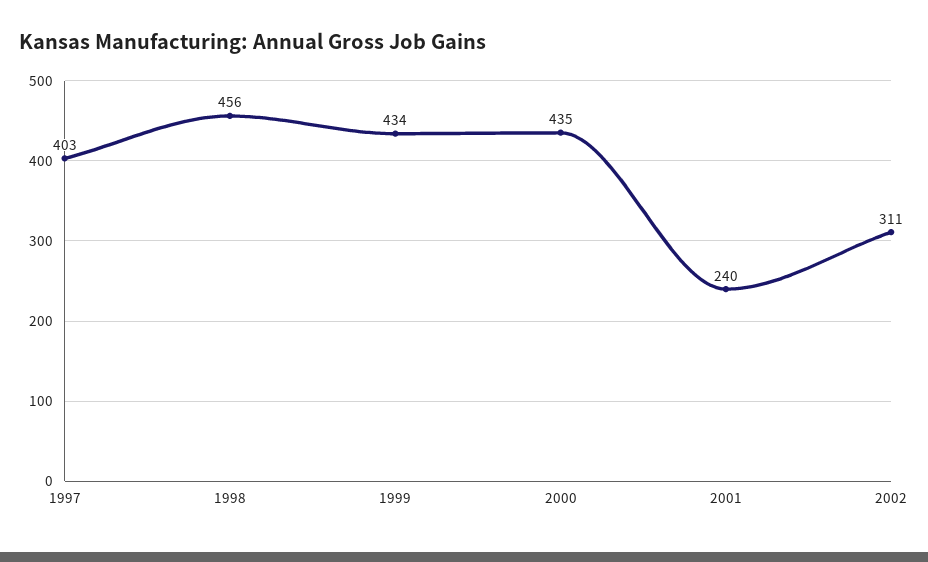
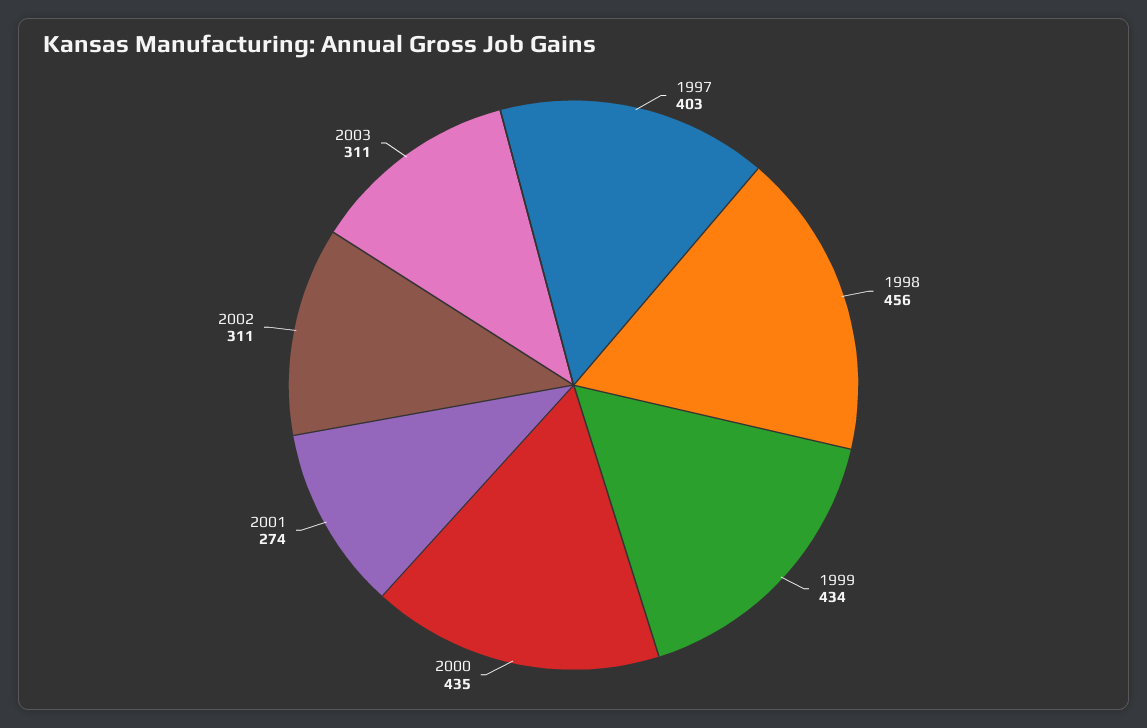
2001: 240 -> 274
2003: none -> 311

